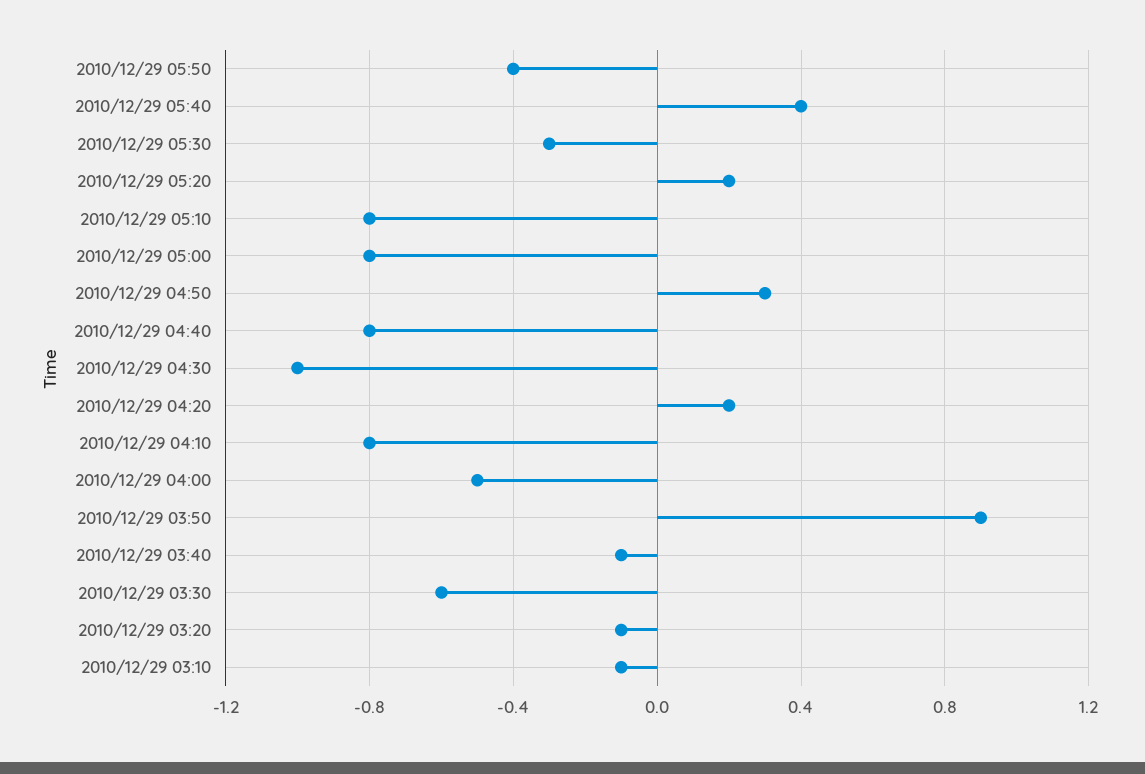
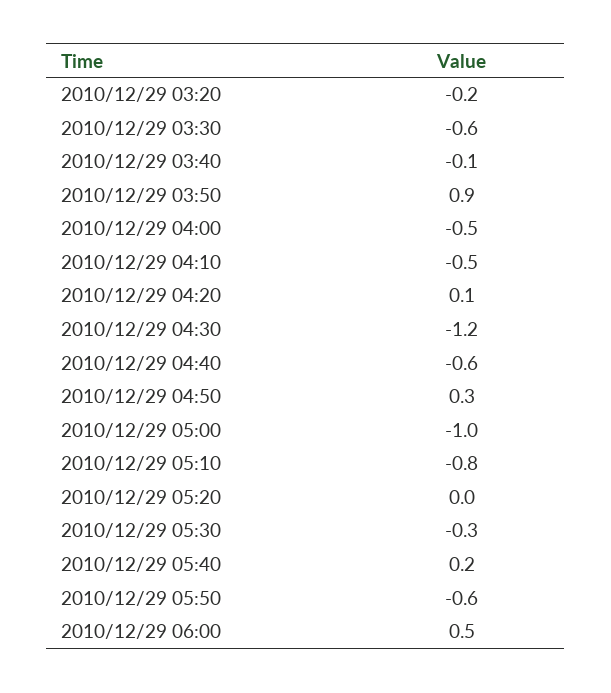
2010/12/29 05:50: -0.4 -> -0.6
2010/12/29 05:40: 0.4 -> 0.2
2010/12/29 05:20: 0.2 -> 0
2010/12/29 05:00: -0.8 -> -1
2010/12/29 04:40: -0.8 -> -0.6
2010/12/29 04:30: -1 -> -1.2
2010/12/29 04:20: 0.2 -> 0.1
2010/12/29 04:10: -0.8 -> -0.5
2010/12/29 03:20: -0.1 -> -0.2
2010/12/29 03:10: -0.1 -> none
2010/12/29 06:00: none -> 0.5

